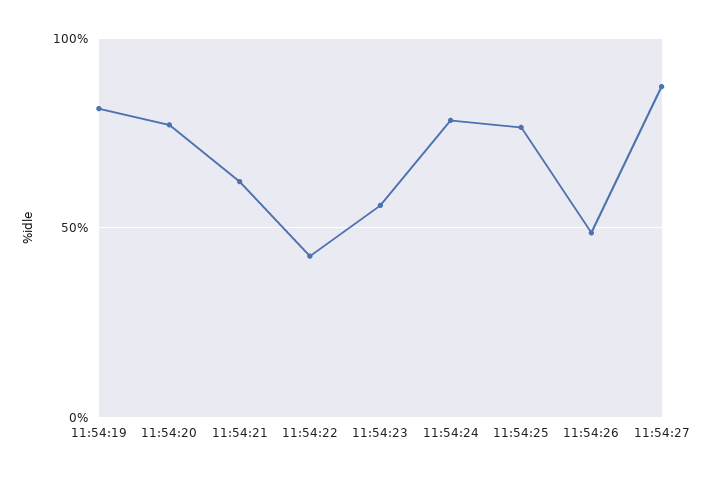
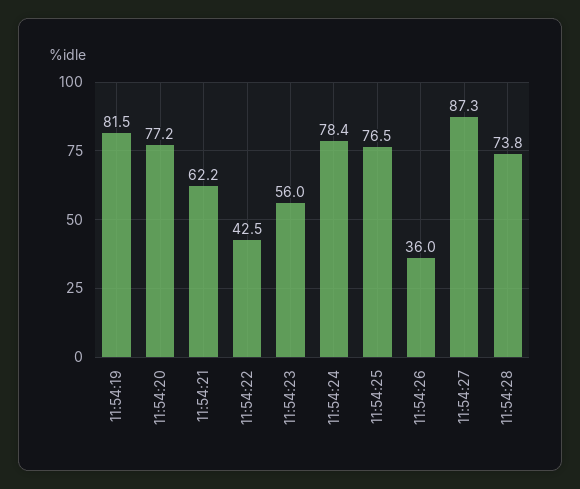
11:54:26: 50 -> 36
11:54:28: none -> 73.8

